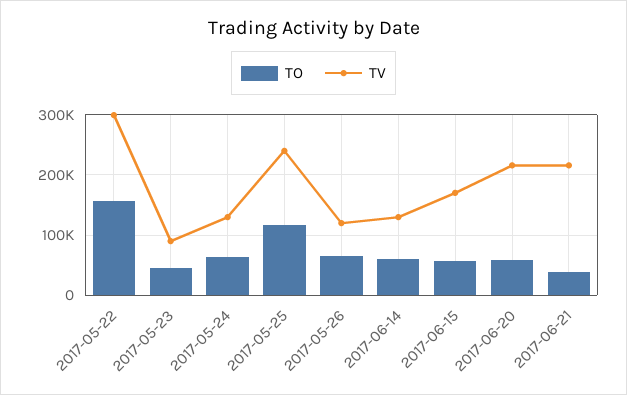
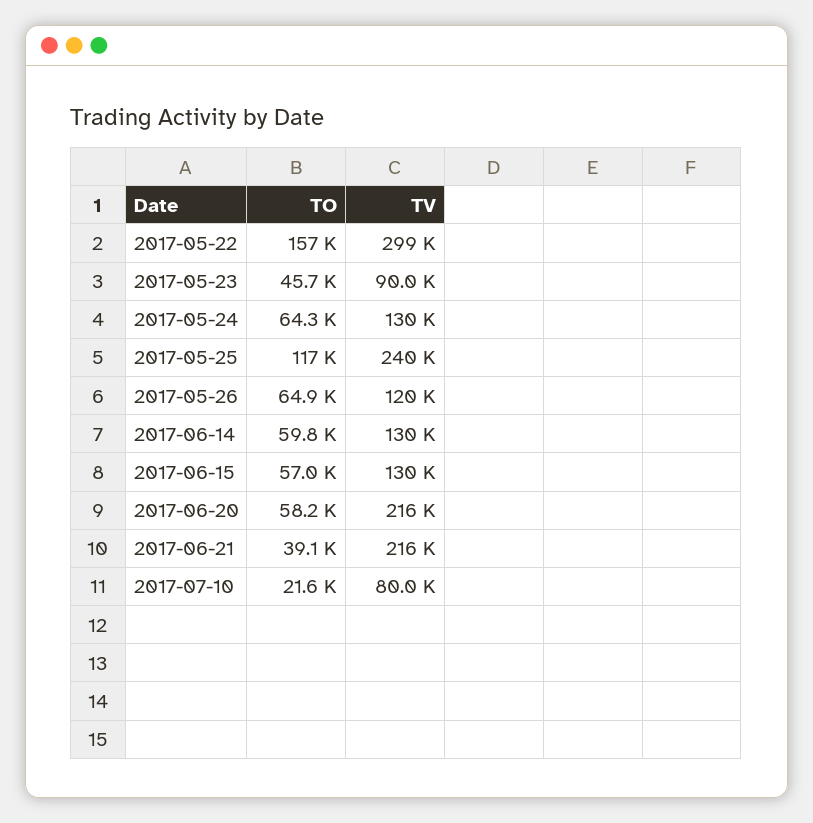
TV, 2017-06-15: 170000 -> 130000
TO, 2017-07-10: none -> 21600
TV, 2017-07-10: none -> 80000

